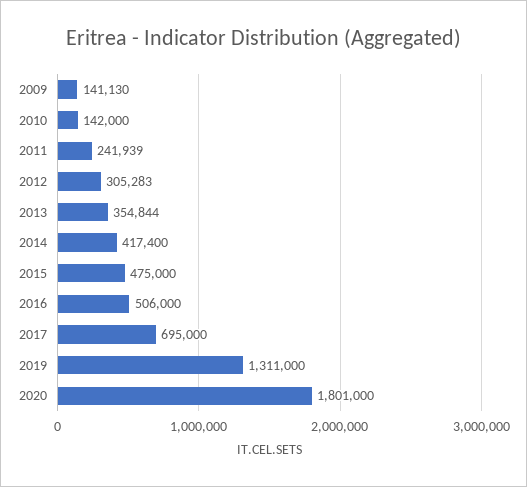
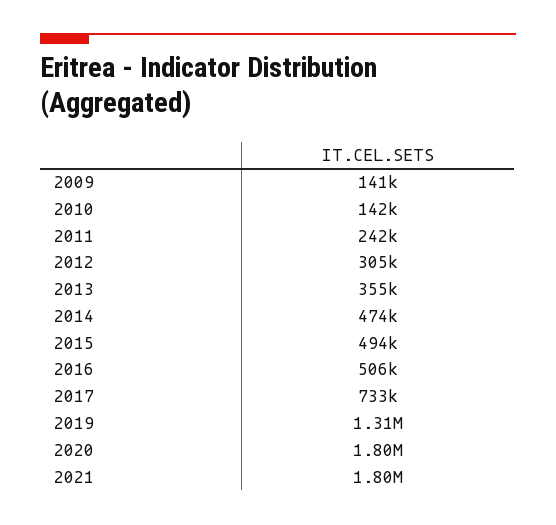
2014: 417400 -> 474000
2015: 475000 -> 494000
2017: 695000 -> 733000
2021: none -> 1800000

